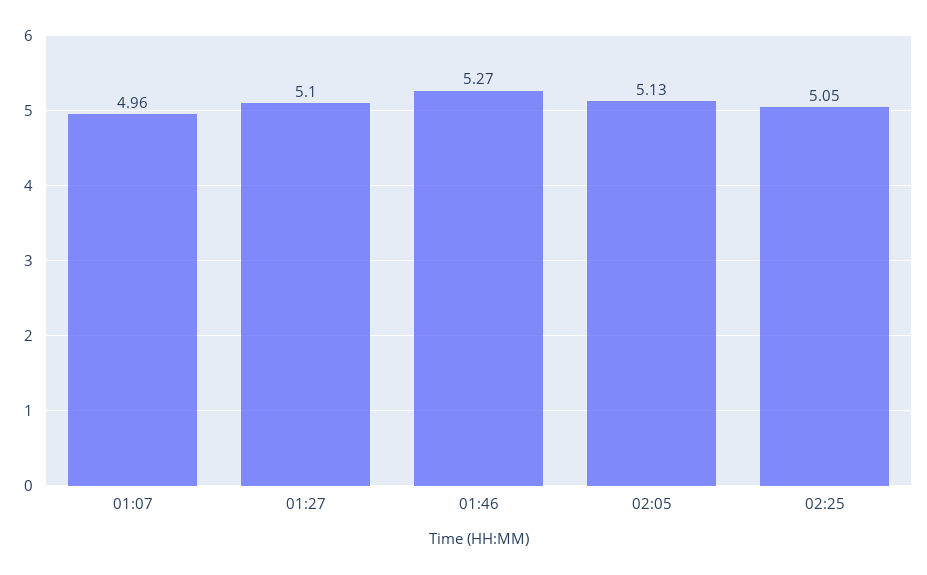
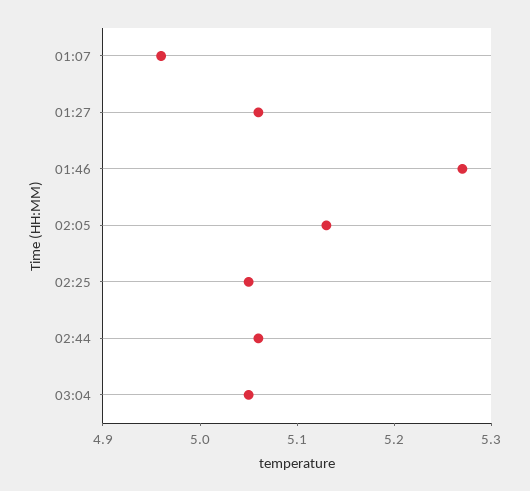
01:27: 5.1 -> 5.06
02:44: none -> 5.06
03:04: none -> 5.05

